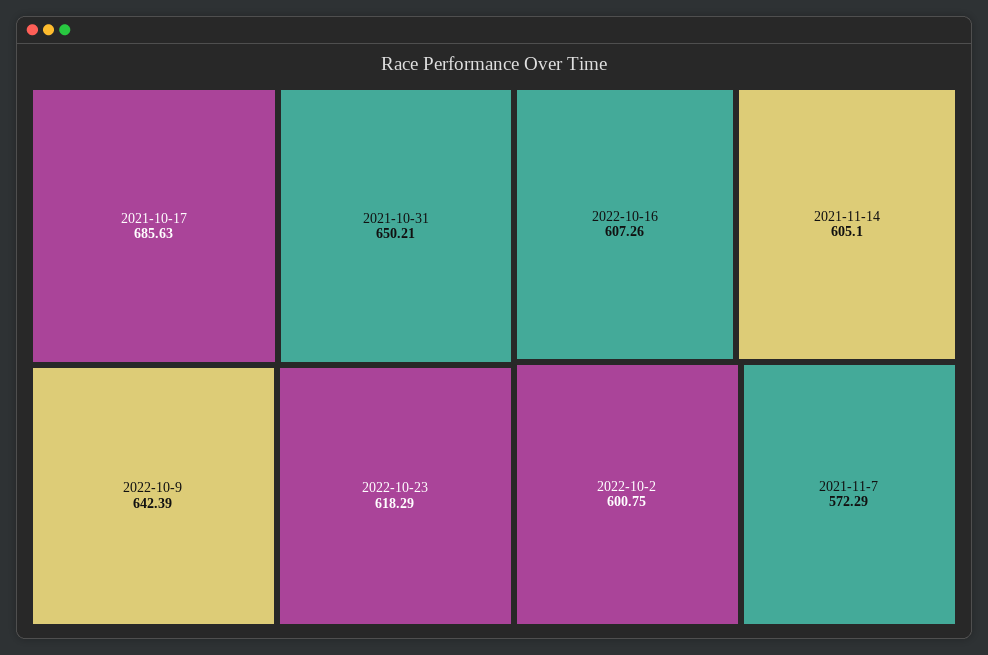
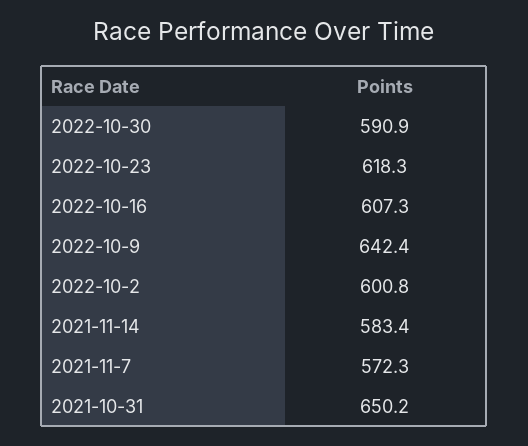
2021-10-17: 685.63 -> none
2021-11-14: 605.1 -> 583.4
2022-10-30: none -> 590.9

